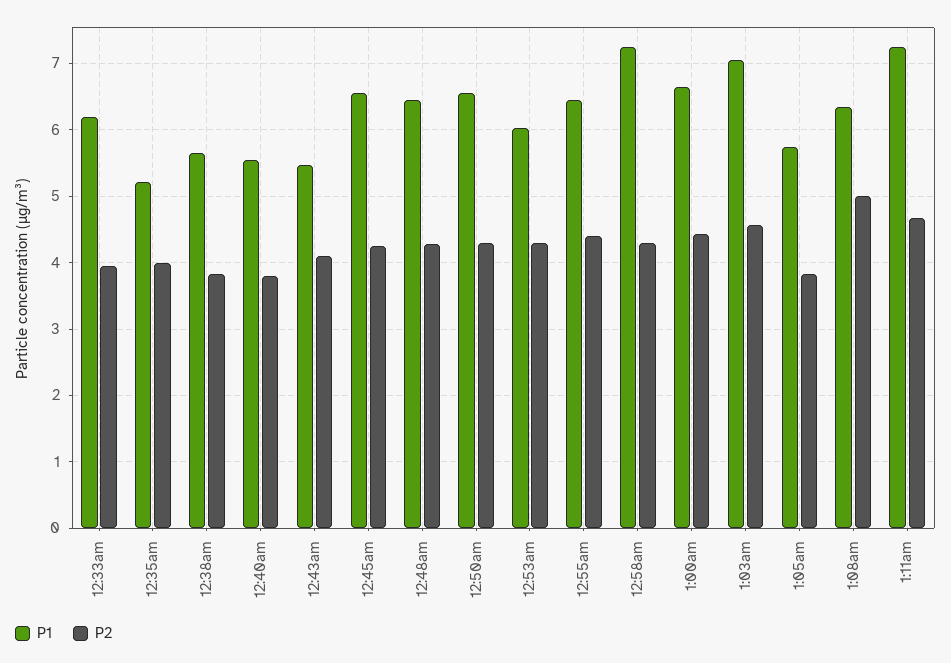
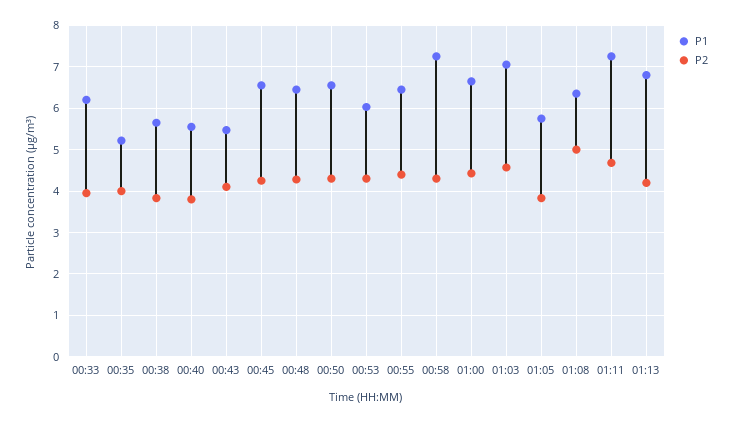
P1, 01:13: none -> 6.8
P2, 01:13: none -> 4.2

